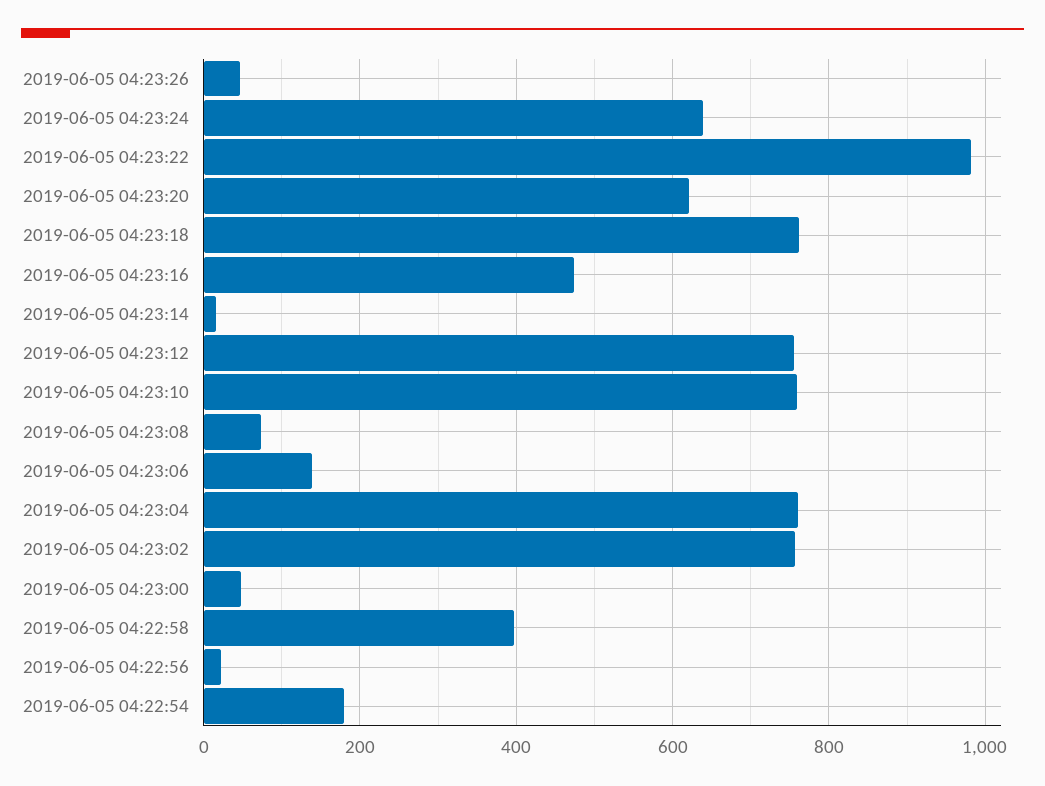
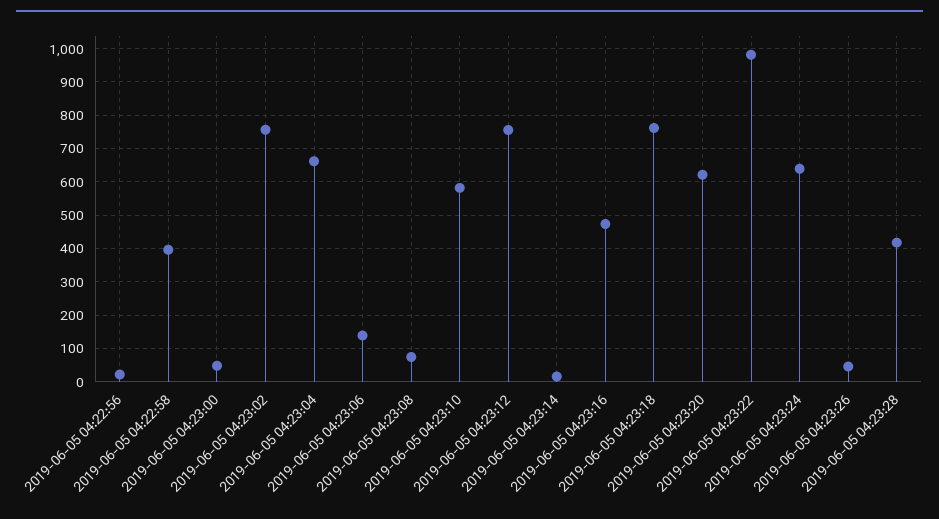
2019-06-05 04:23:10: 760 -> 580
2019-06-05 04:23:04: 760 -> 660
2019-06-05 04:22:54: 180 -> none
2019-06-05 04:23:28: none -> 420

